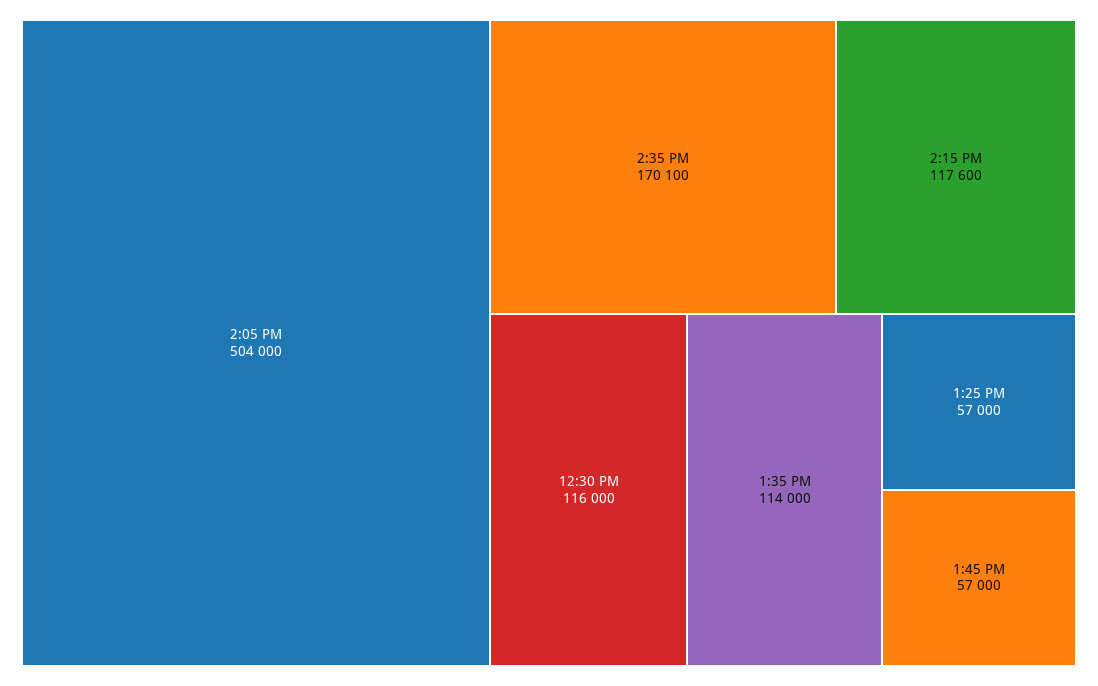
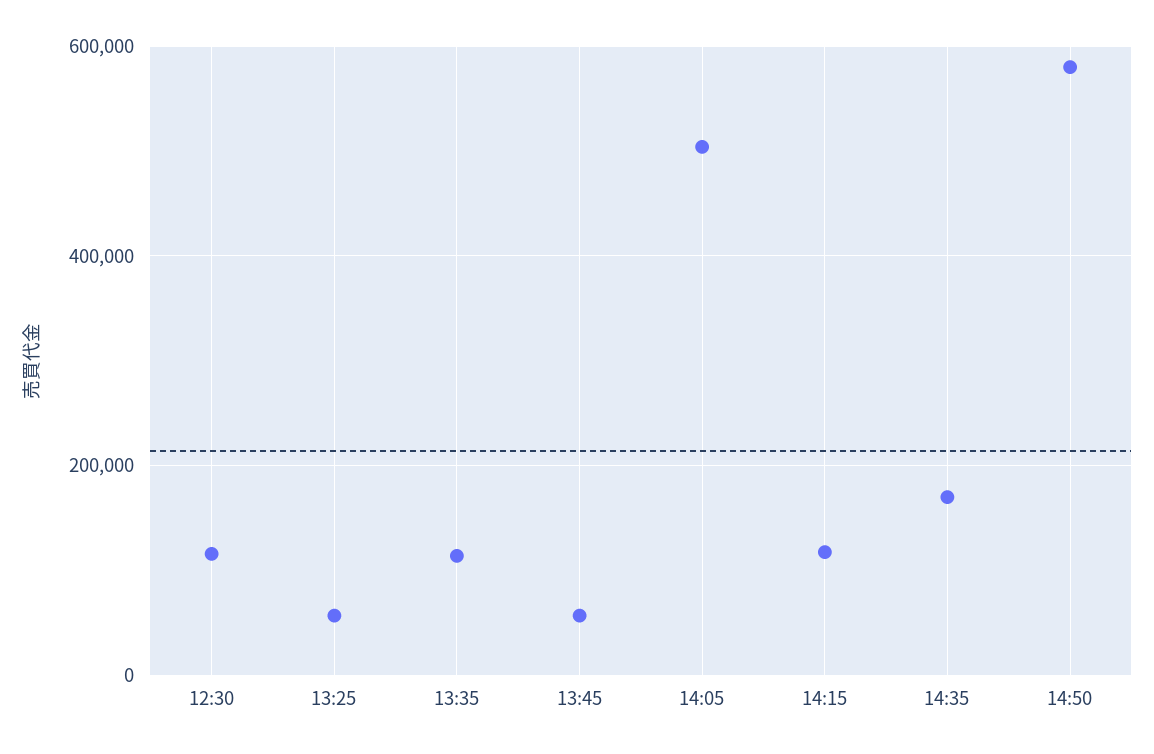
14:50: none -> 580000

